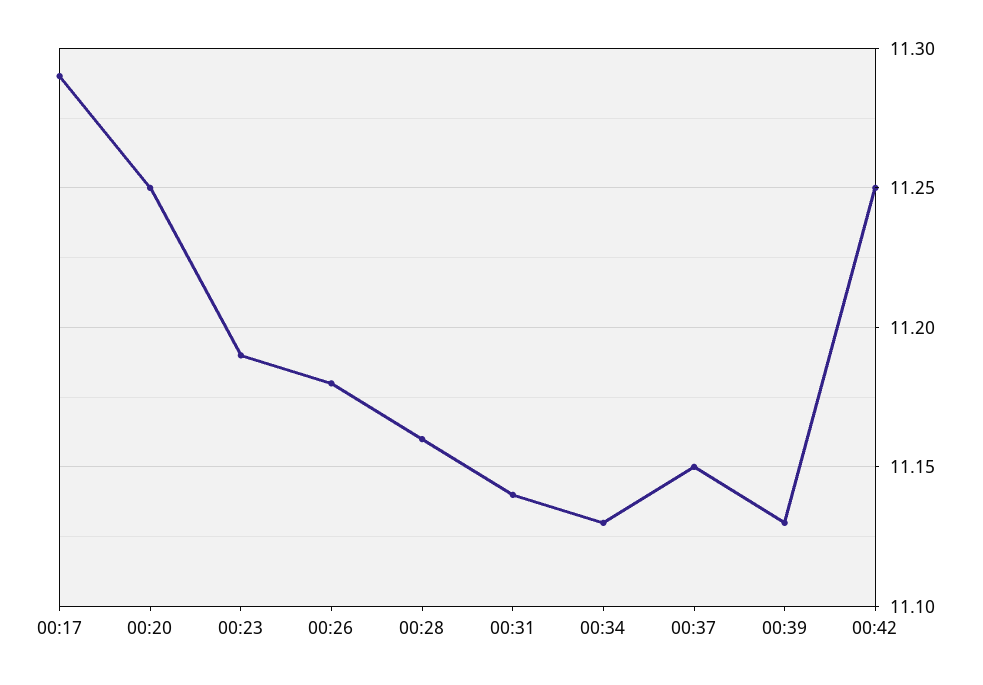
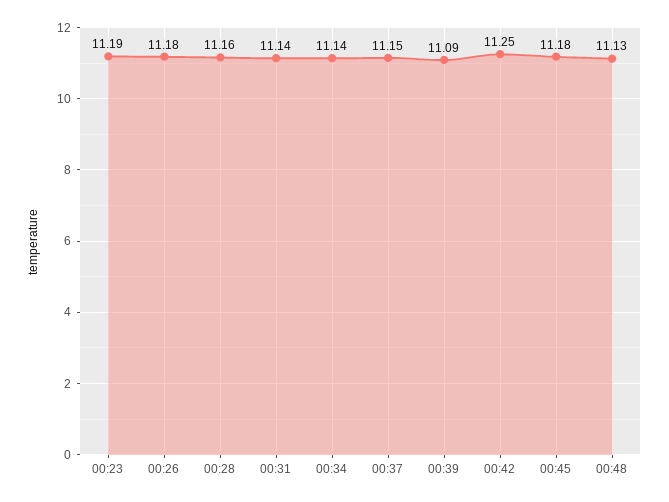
00:17: 11.29 -> none
00:20: 11.25 -> none
00:34: 11.13 -> 11.14
00:39: 11.13 -> 11.09
00:45: none -> 11.18
00:48: none -> 11.13

